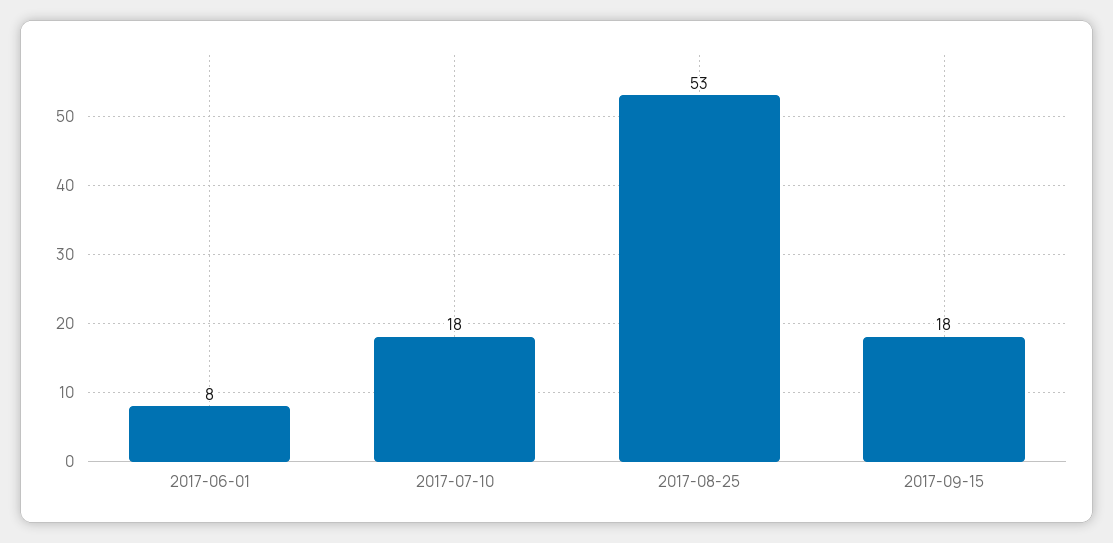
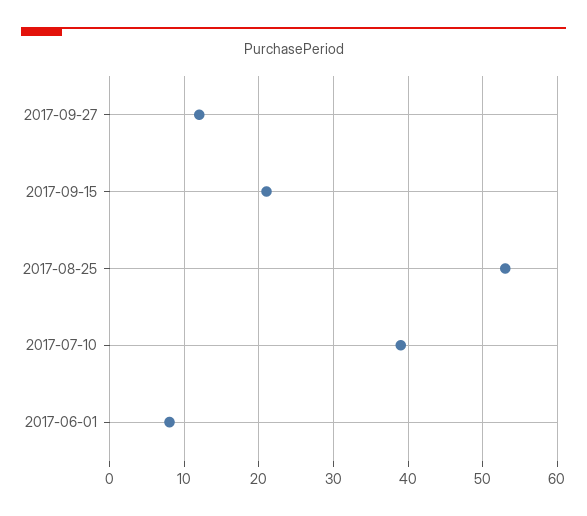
2017-07-10: 18 -> 39
2017-09-15: 18 -> 21
2017-09-27: none -> 12

